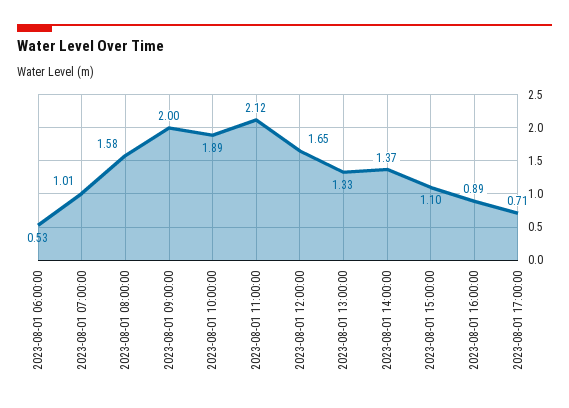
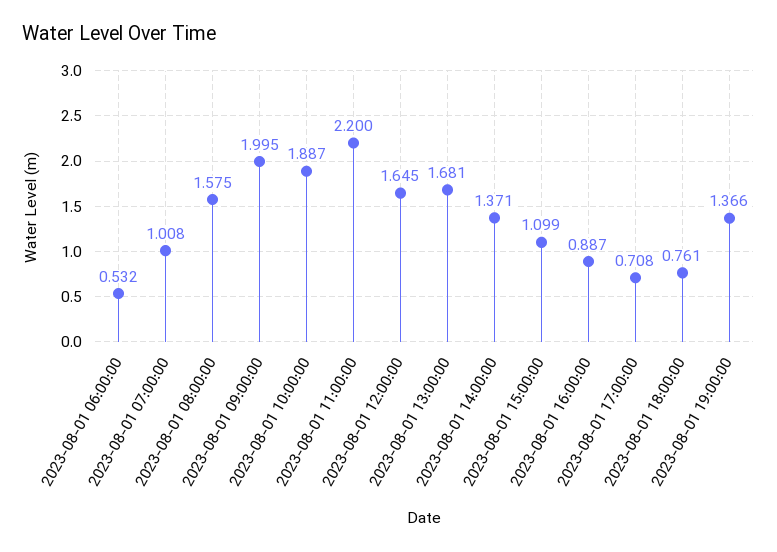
2023-08-01 11:00:00: 2.12 -> 2.2
2023-08-01 13:00:00: 1.33 -> 1.681
2023-08-01 18:00:00: none -> 0.761
2023-08-01 19:00:00: none -> 1.366

